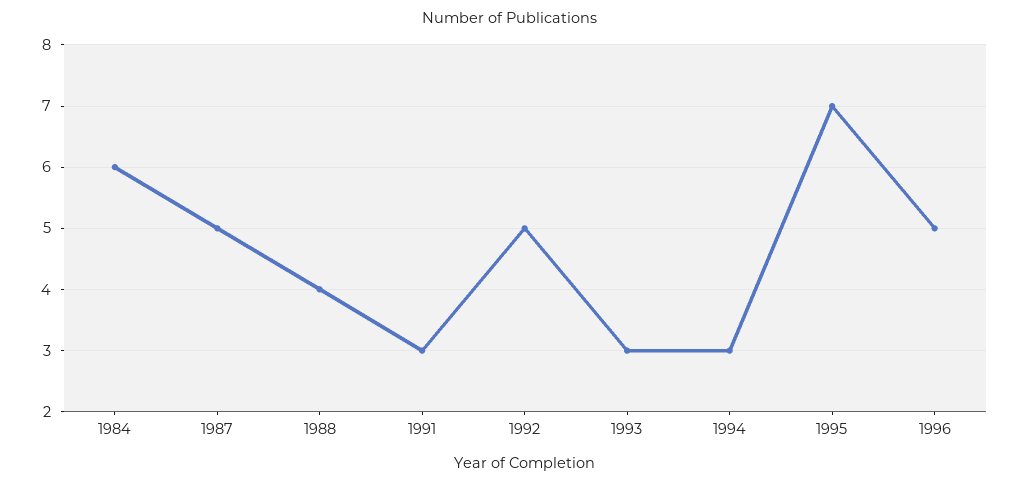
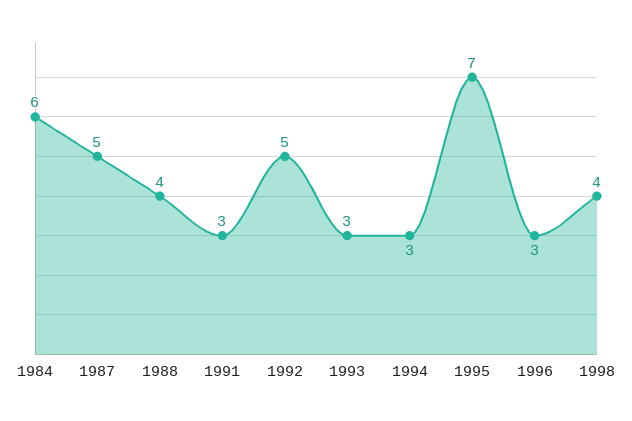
1996: 5 -> 3
1998: none -> 4

